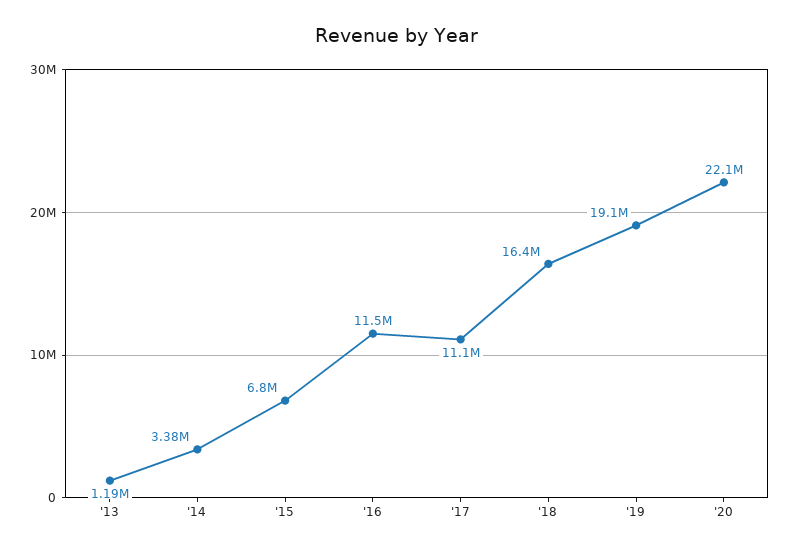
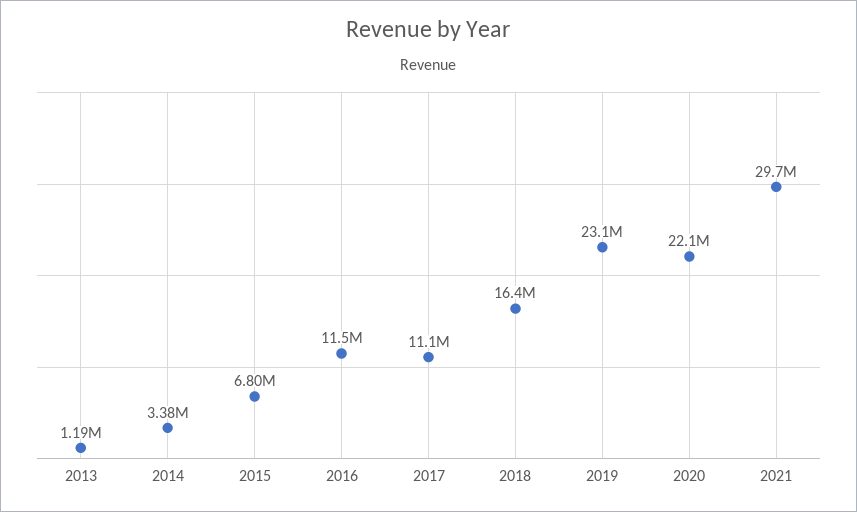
'19: 19100000 -> 23100000
2021: none -> 29700000

